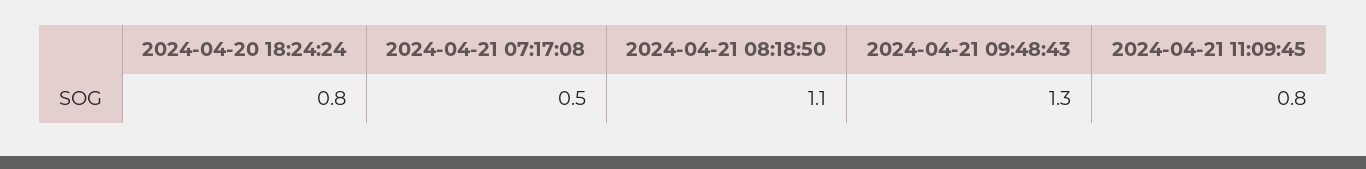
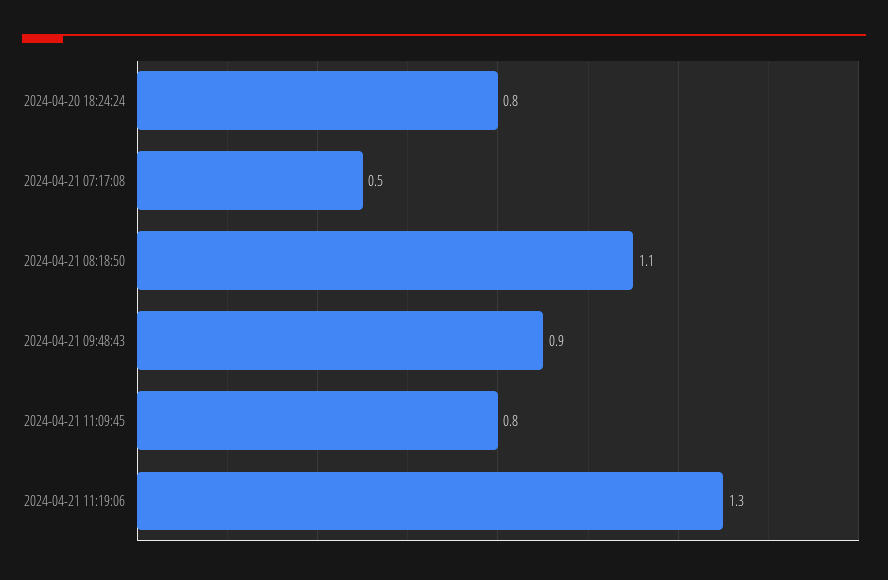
2024-04-21 09:48:43: 1.3 -> 0.9
2024-04-21 11:19:06: none -> 1.3

